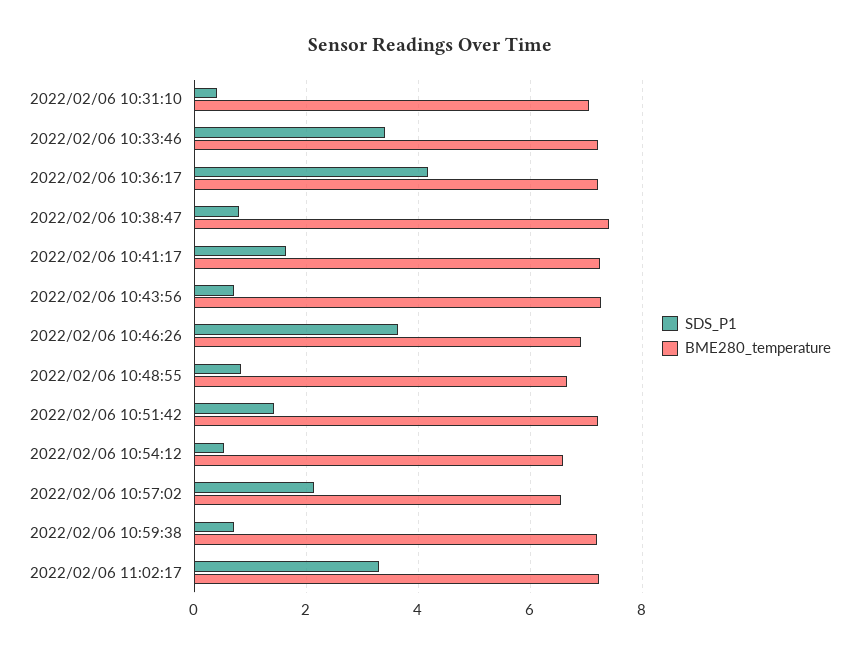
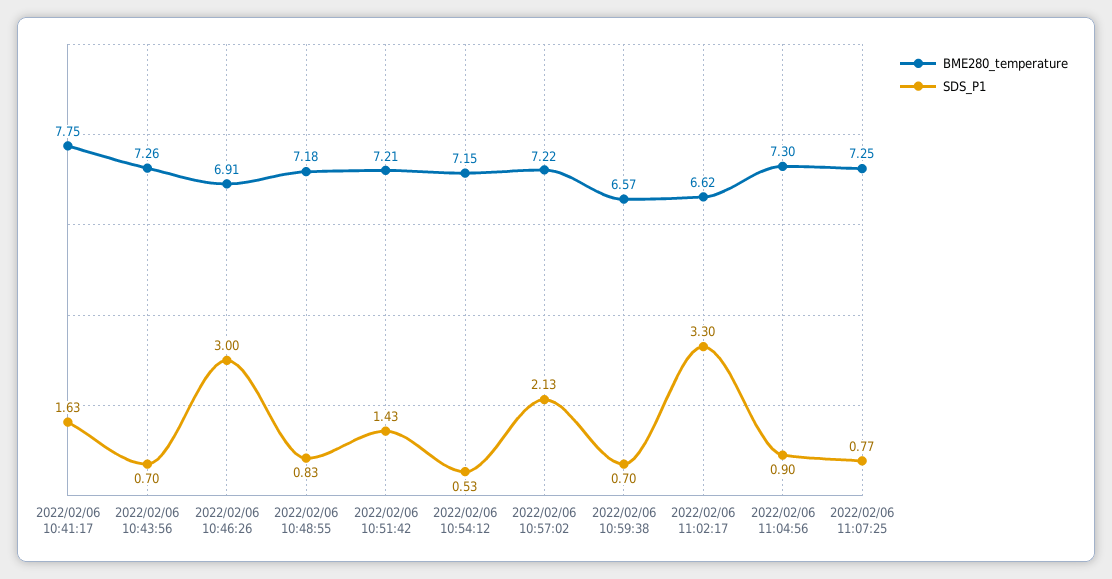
SDS_P1, 2022/02/06 10:31:10: 0.4 -> none
BME280_temperature, 2022/02/06 10:31:10: 7 -> none
SDS_P1, 2022/02/06 10:33:46: 3.4 -> none
BME280_temperature, 2022/02/06 10:33:46: 7.2 -> none
SDS_P1, 2022/02/06 10:36:17: 4.2 -> none
BME280_temperature, 2022/02/06 10:36:17: 7.2 -> none
SDS_P1, 2022/02/06 10:38:47: 0.8 -> none
BME280_temperature, 2022/02/06 10:38:47: 7.4 -> none
BME280_temperature, 2022/02/06 10:41:17: 7.2 -> 7.75
SDS_P1, 2022/02/06 10:46:26: 3.6 -> 3
BME280_temperature, 2022/02/06 10:48:55: 6.6 -> 7.18
BME280_temperature, 2022/02/06 10:54:12: 6.6 -> 7.15
BME280_temperature, 2022/02/06 10:57:02: 6.6 -> 7.22
BME280_temperature, 2022/02/06 10:59:38: 7.2 -> 6.57
BME280_temperature, 2022/02/06 11:02:17: 7.2 -> 6.62
BME280_temperature, 2022/02/06 11:04:56: none -> 7.3
SDS_P1, 2022/02/06 11:04:56: none -> 0.9
BME280_temperature, 2022/02/06 11:07:25: none -> 7.25
SDS_P1, 2022/02/06 11:07:25: none -> 0.77

